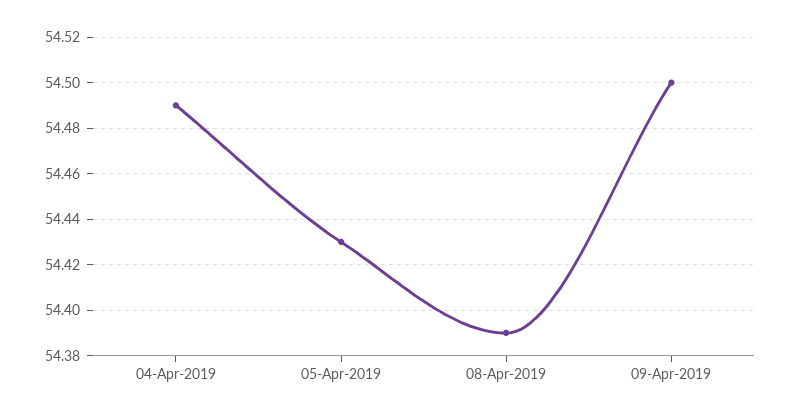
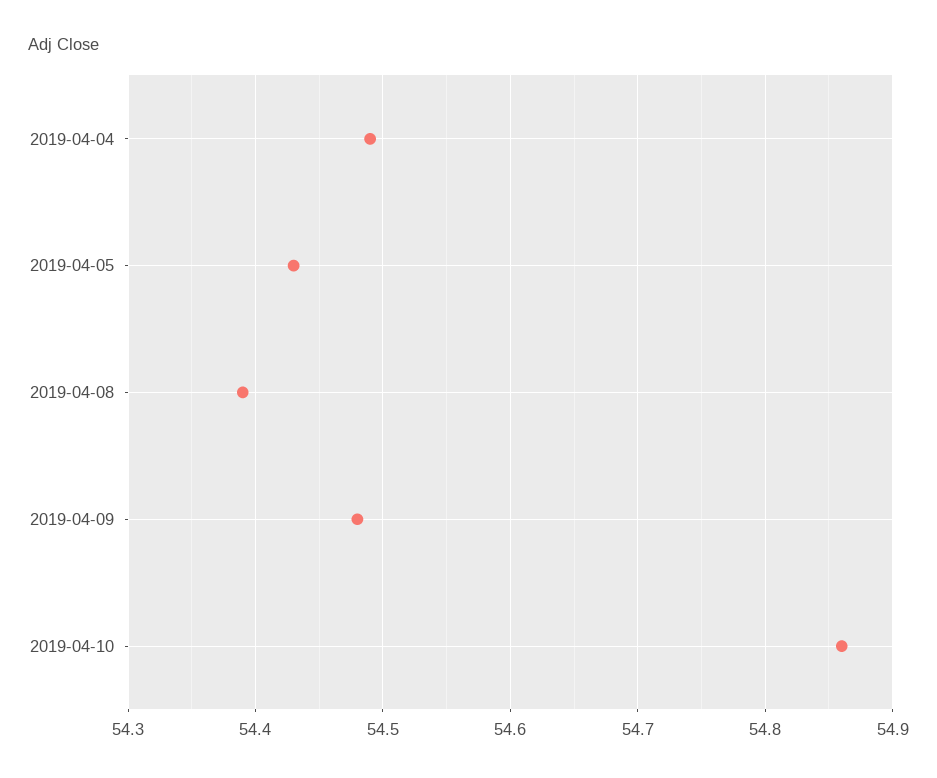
09-Apr-2019: 54.5 -> 54.48
2019-04-10: none -> 54.86

